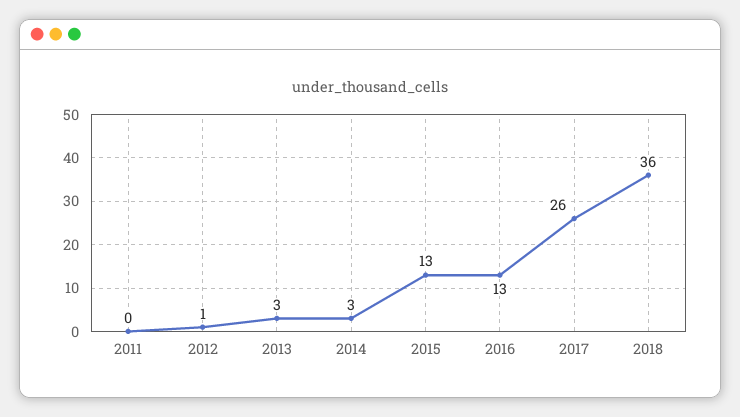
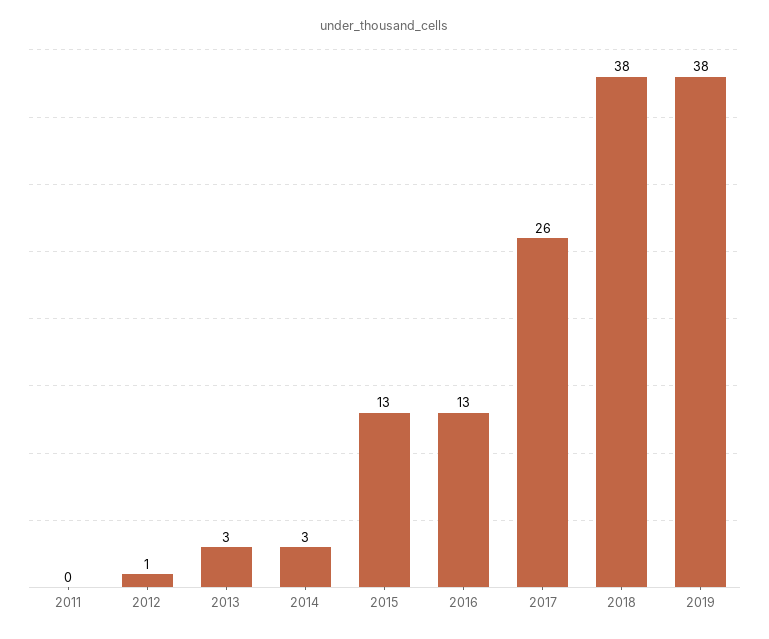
2018: 36 -> 38
2019: none -> 38

